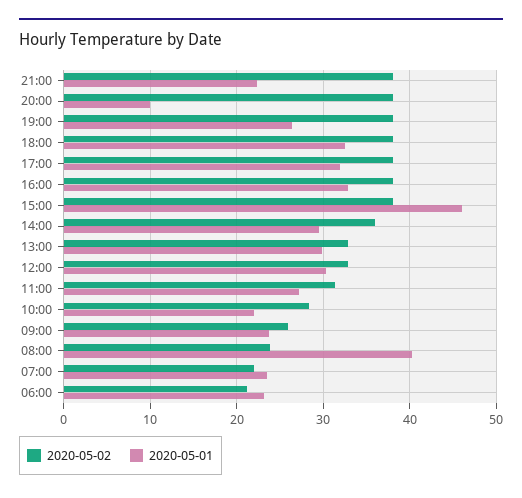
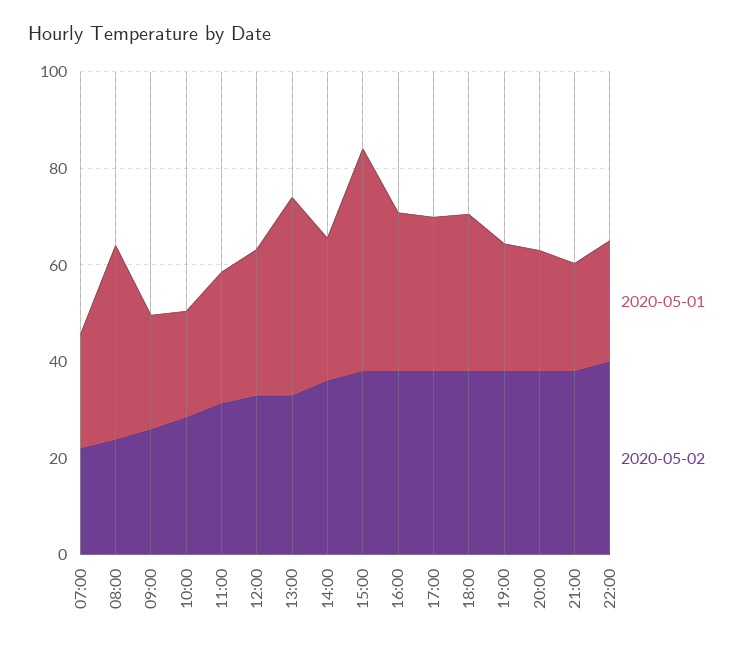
2020-05-01, 20:00: 10 -> 25
2020-05-01, 13:00: 30 -> 40
2020-05-02, 06:00: 21 -> none
2020-05-01, 06:00: 23 -> none
2020-05-01, 22:00: none -> 25
2020-05-02, 22:00: none -> 40

